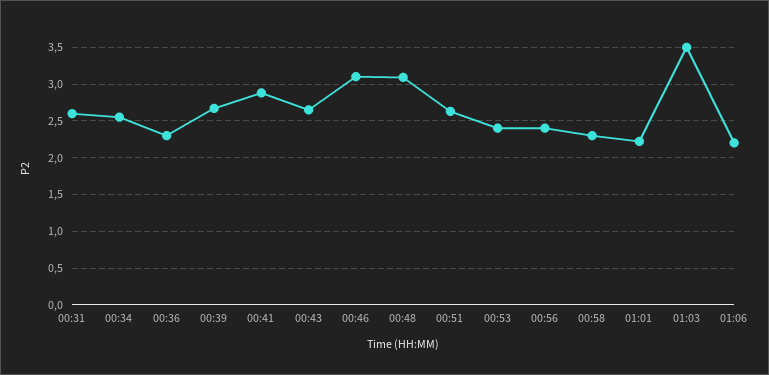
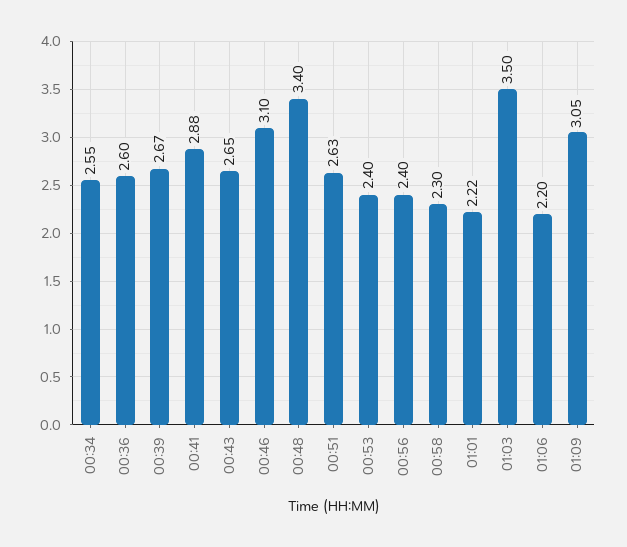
00:31: 2.6 -> none
00:36: 2.3 -> 2.6
00:48: 3.1 -> 3.4
01:09: none -> 3.05

